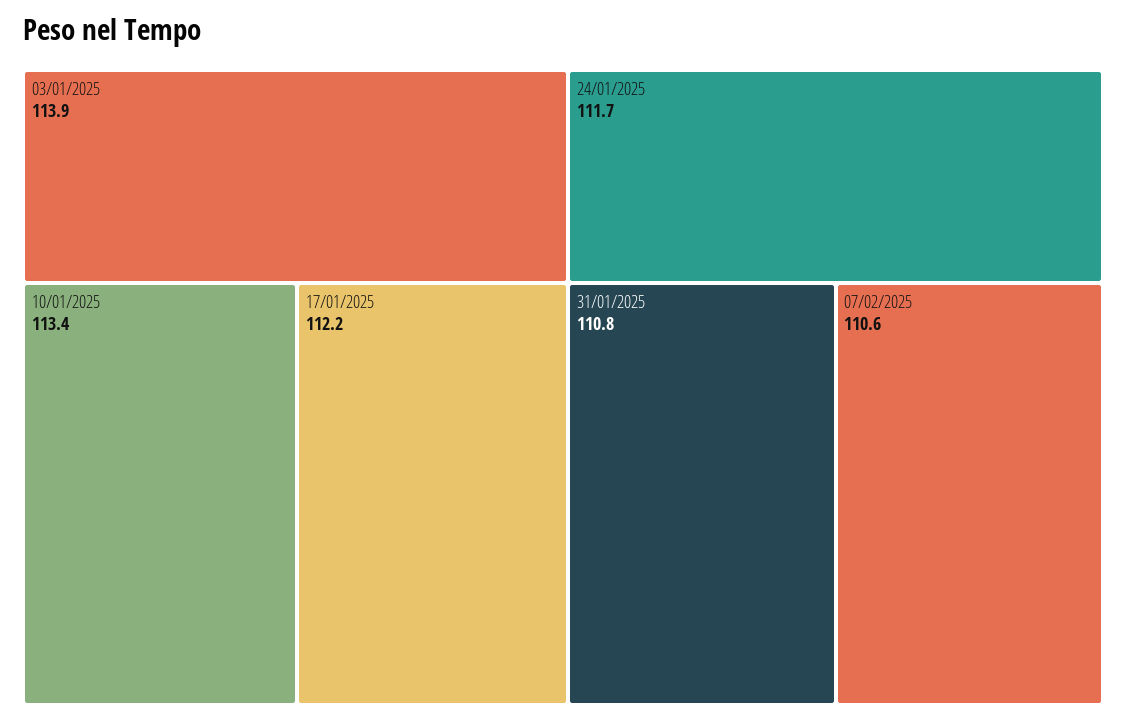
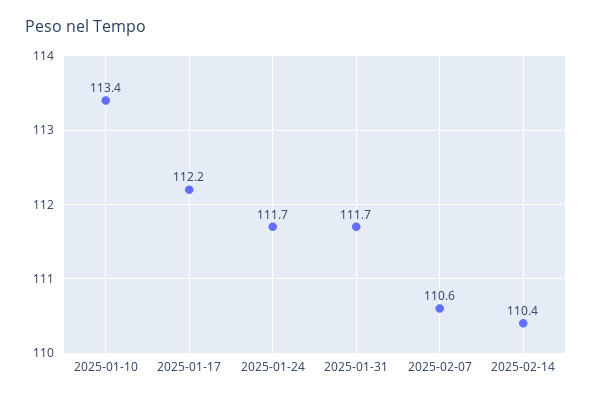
03/01/2025: 113.9 -> none
31/01/2025: 110.8 -> 111.7
2025-02-14: none -> 110.4

